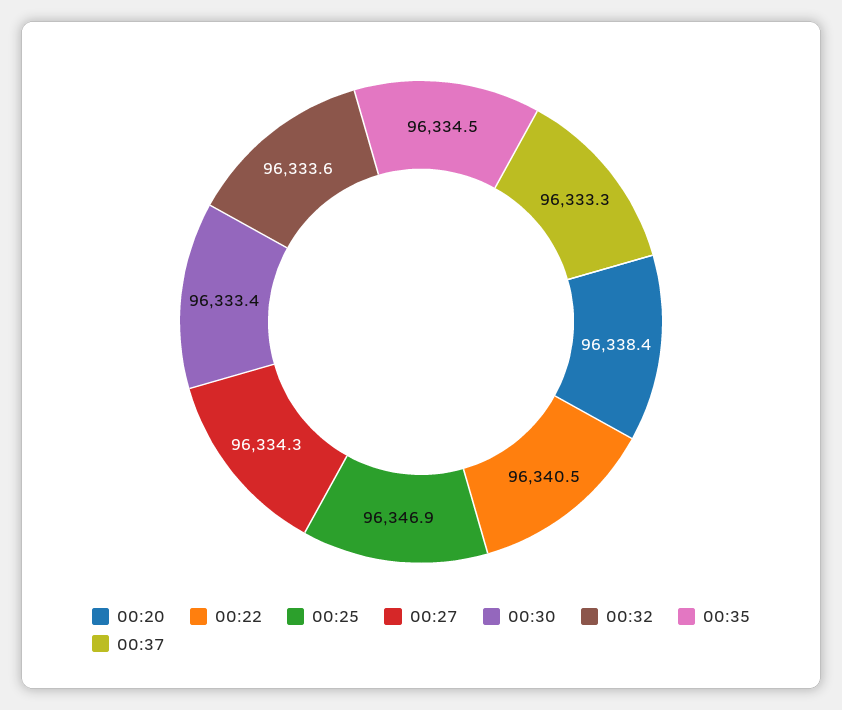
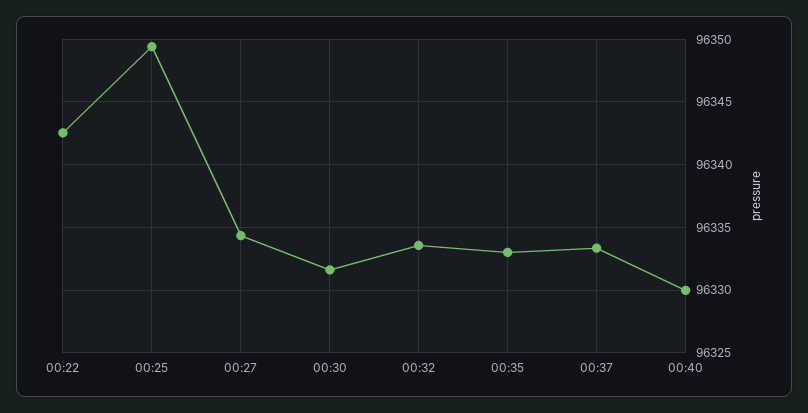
00:20: 96338.4 -> none
00:22: 96340.5 -> 96342.5
00:25: 96346.9 -> 96349.5
00:30: 96333.4 -> 96331.5
00:35: 96334.5 -> 96333
00:40: none -> 96330

